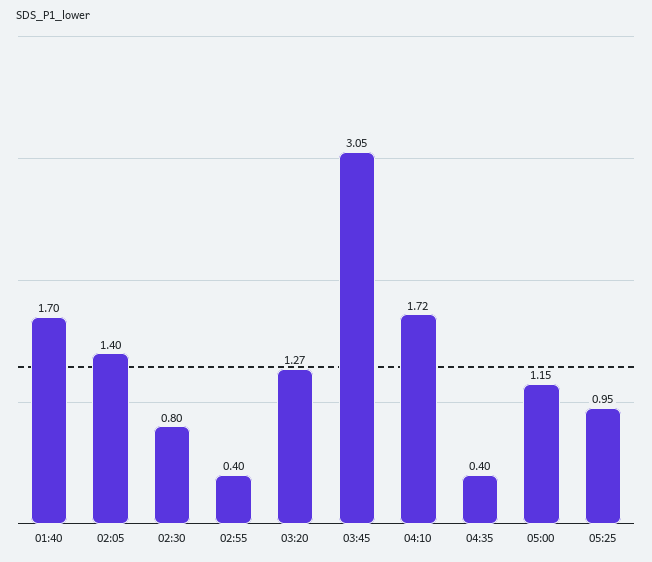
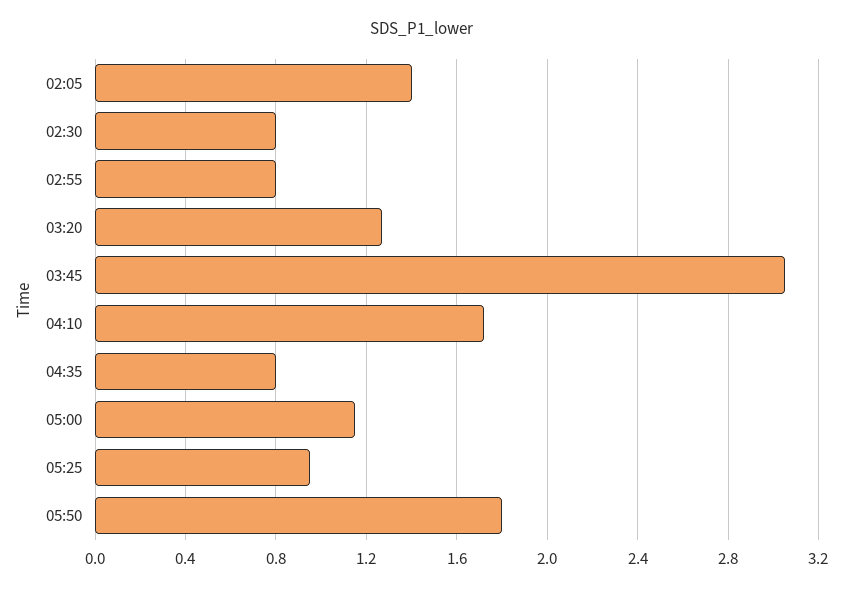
01:40: 1.7 -> none
02:55: 0.4 -> 0.8
04:35: 0.4 -> 0.8
05:50: none -> 1.8

